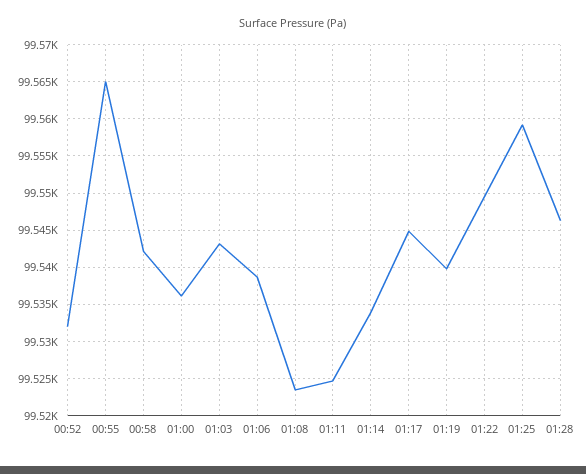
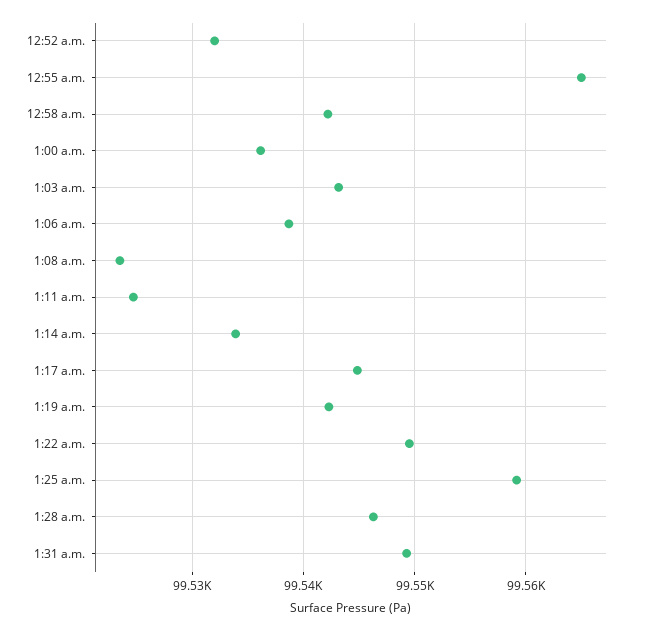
01:19: 99540 -> 99542
1:31 a.m.: none -> 99549

